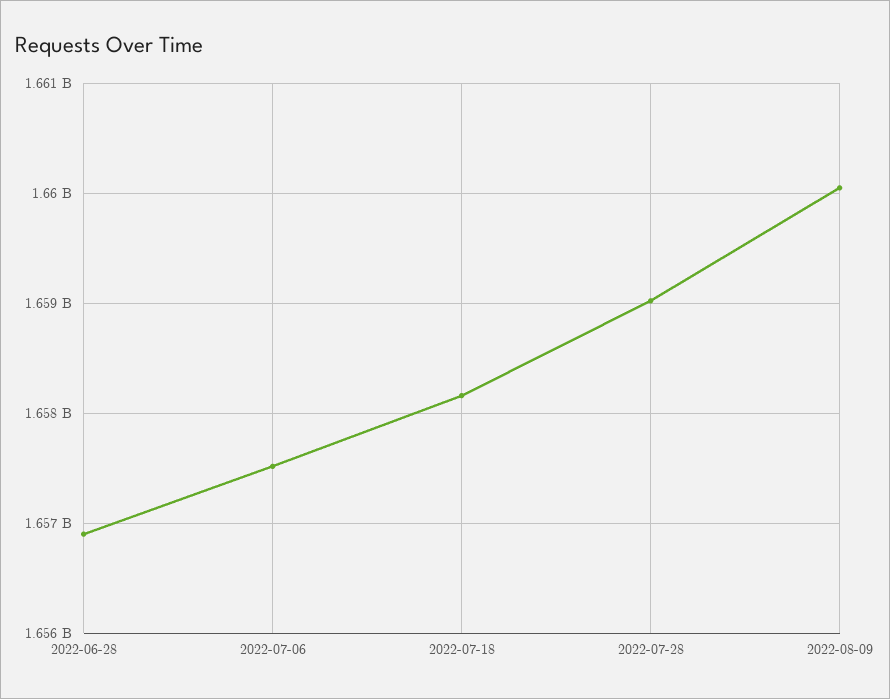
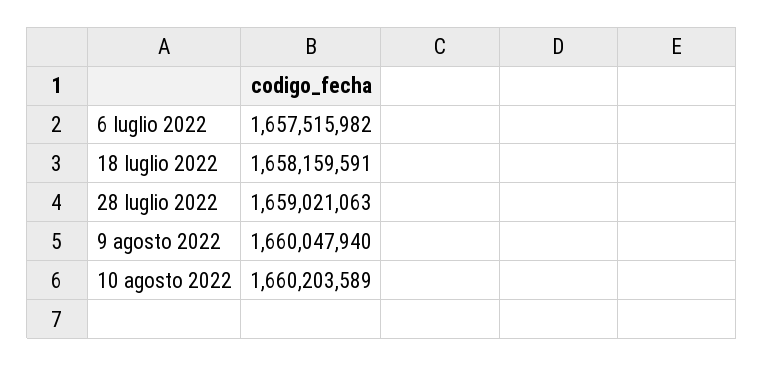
2022-06-28: 1656900000 -> none
10 agosto 2022: none -> 1660203589

